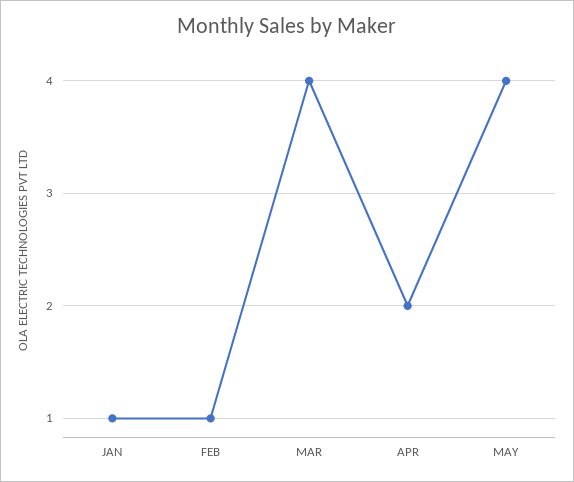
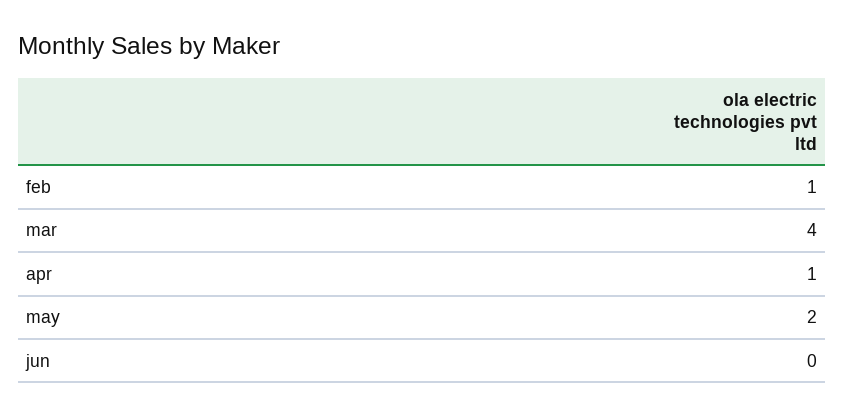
JAN: 1 -> none
APR: 2 -> 1
MAY: 4 -> 2
jun: none -> 0

